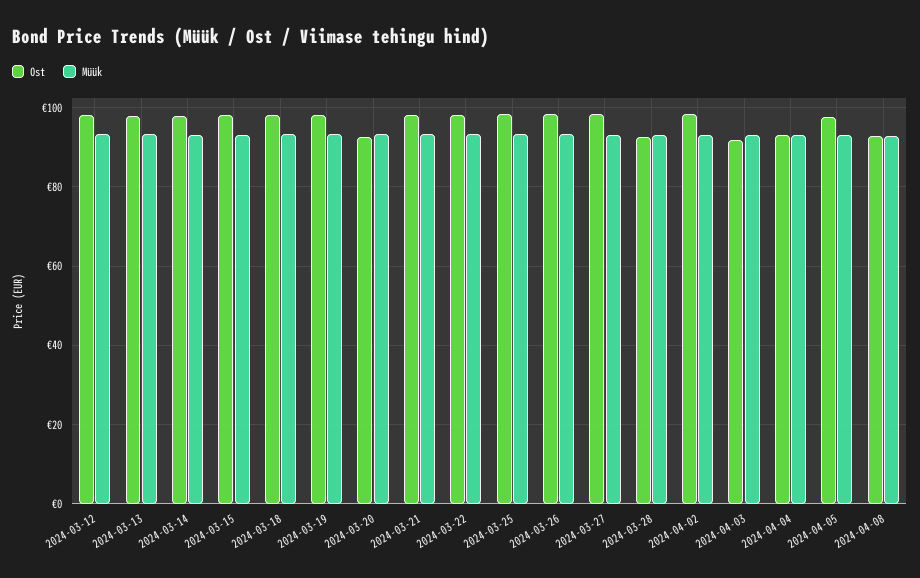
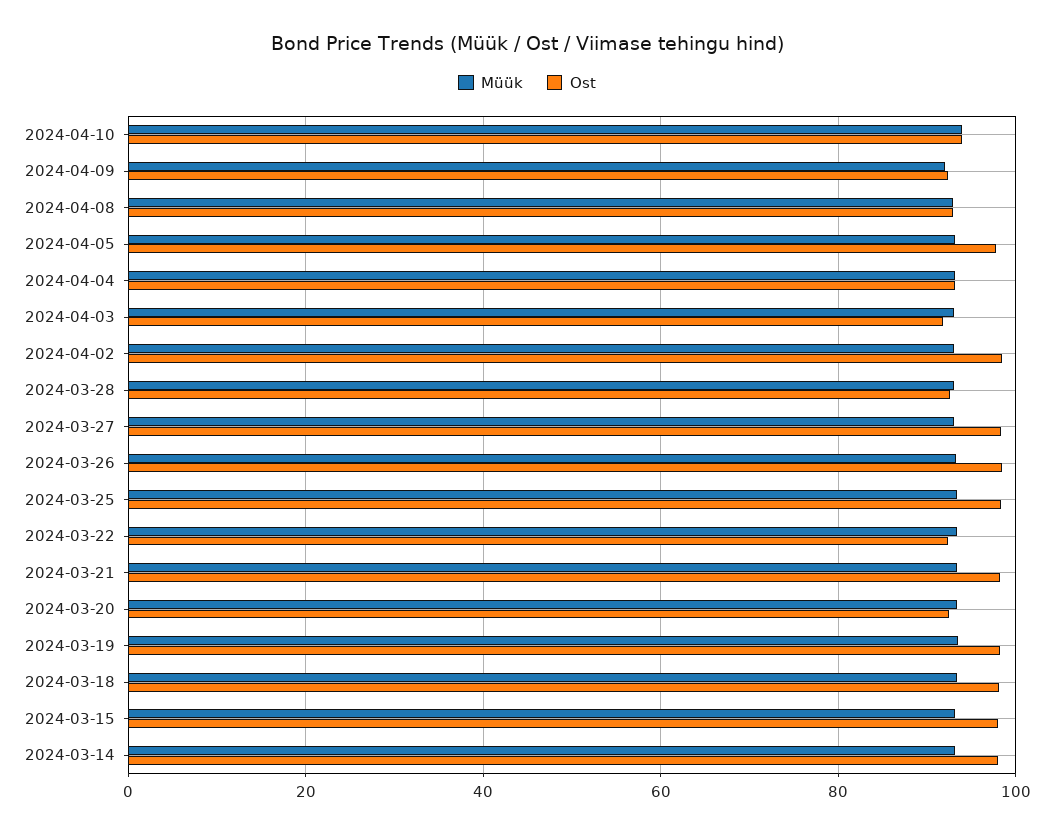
Ost, 2024-03-12: 98 -> none
Müük, 2024-03-12: 94 -> none
Ost, 2024-03-13: 98 -> none
Müük, 2024-03-13: 94 -> none
Ost, 2024-03-22: 98 -> 92
Müük, 2024-04-10: none -> 94
Ost, 2024-04-10: none -> 94
Müük, 2024-04-09: none -> 92
Ost, 2024-04-09: none -> 92

